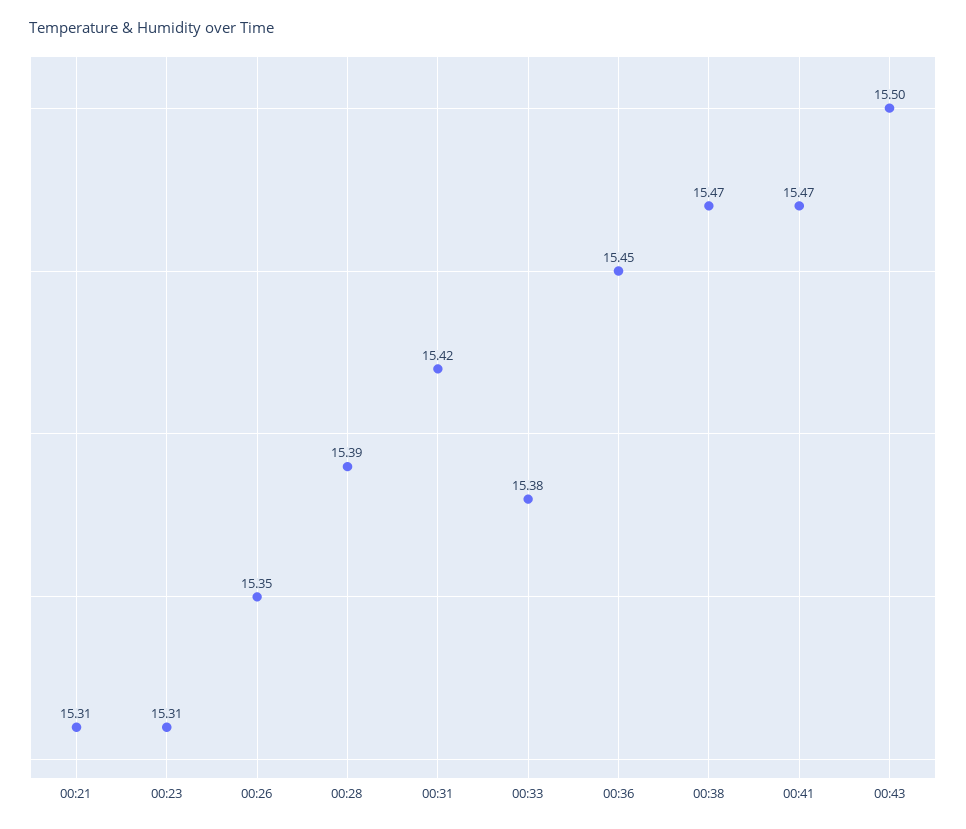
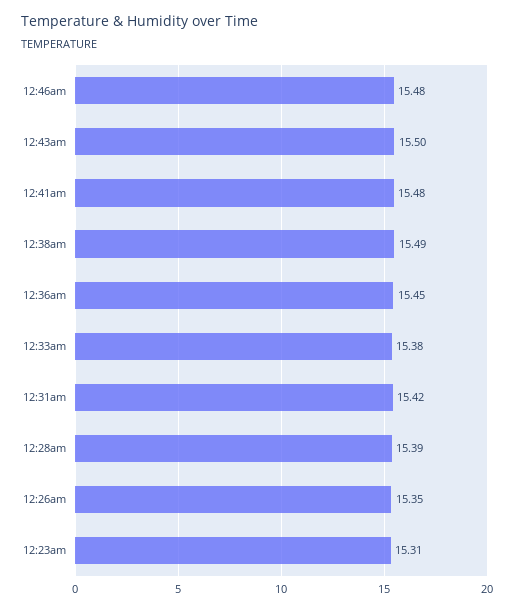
00:21: 15.31 -> none
00:38: 15.47 -> 15.49
00:41: 15.47 -> 15.48
12:46am: none -> 15.48

